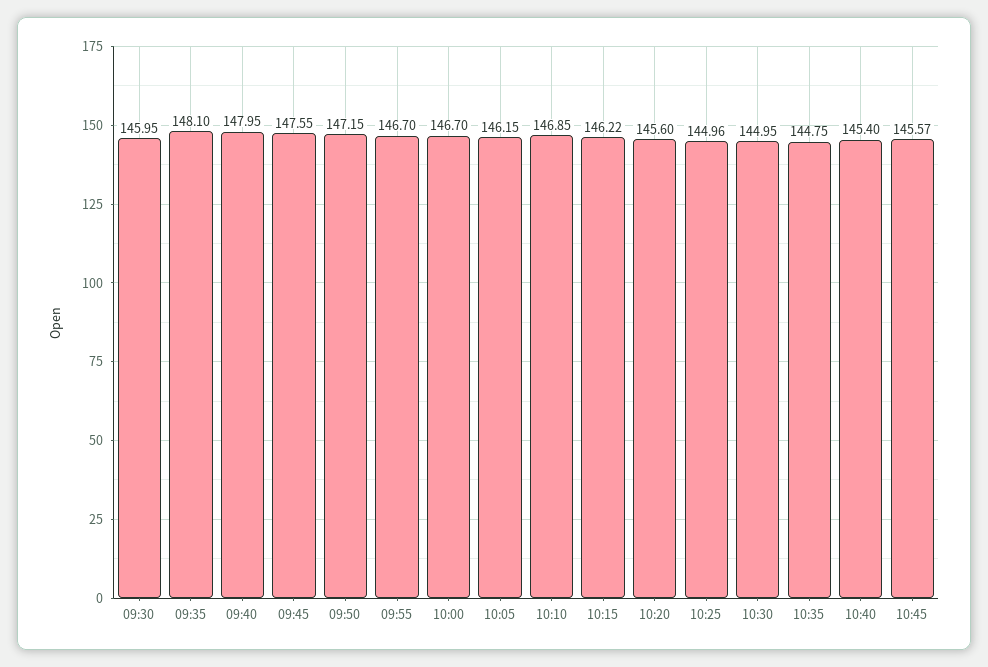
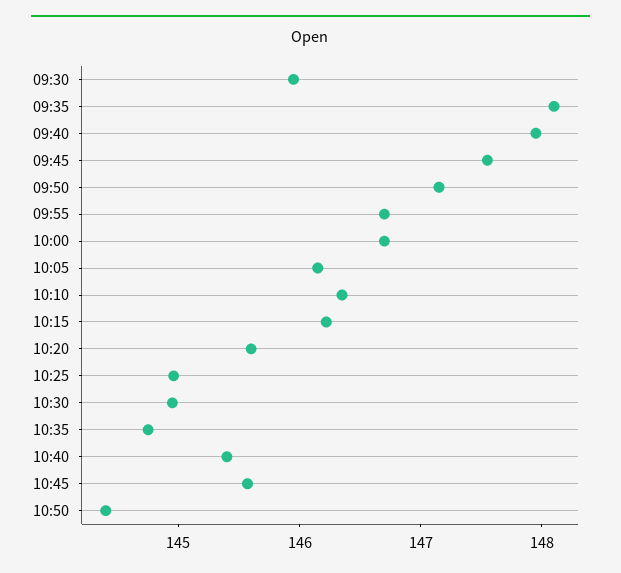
10:10: 146.85 -> 146.4
10:50: none -> 144.4

